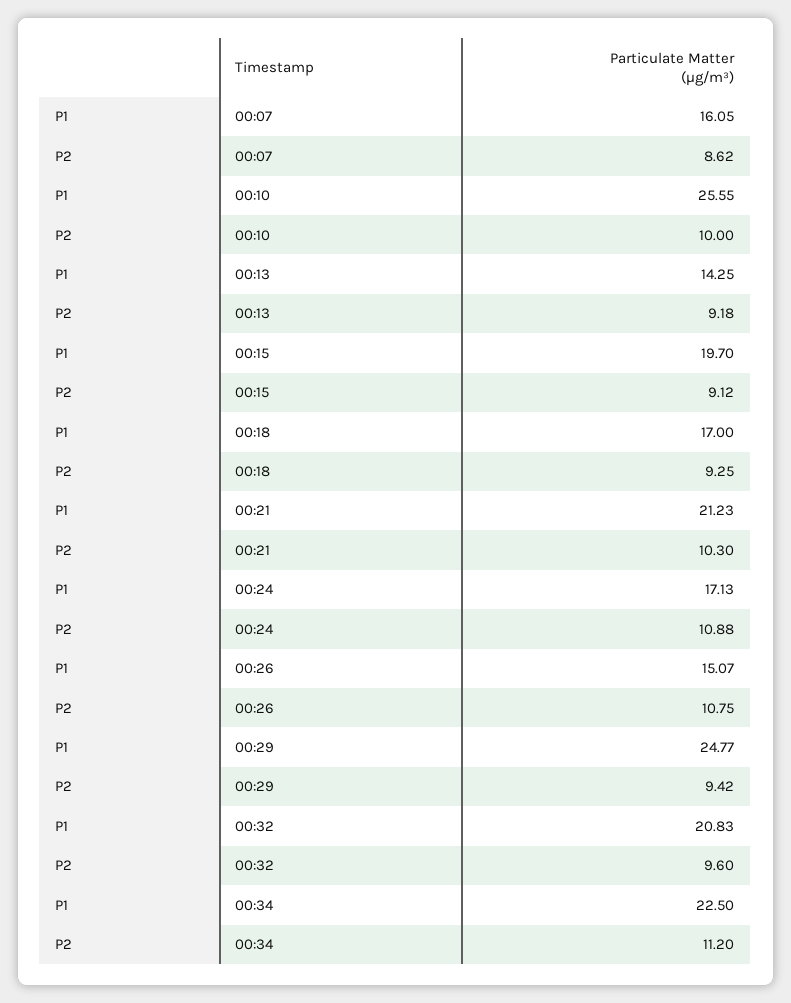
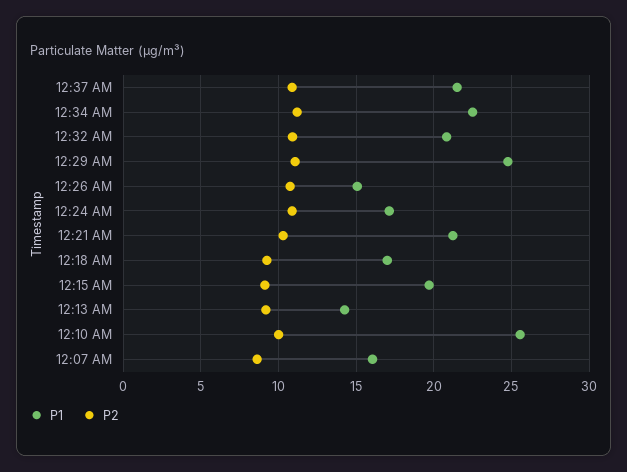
P2, 00:29: 9.42 -> 11
P2, 00:32: 9.6 -> 11
P1, 12:37 AM: none -> 21.5
P2, 12:37 AM: none -> 11

